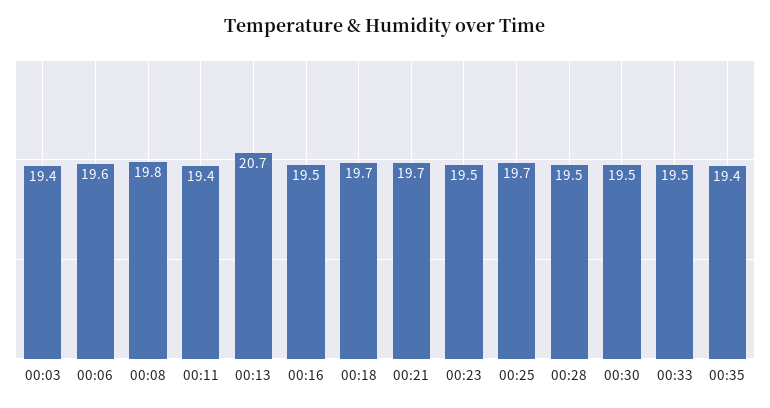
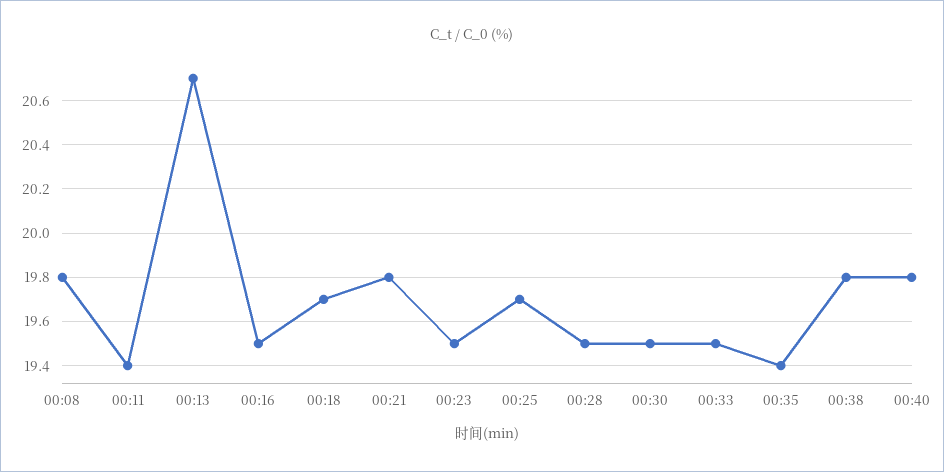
00:03: 19.4 -> none
00:06: 19.6 -> none
00:21: 19.7 -> 19.8
00:38: none -> 19.8
00:40: none -> 19.8

